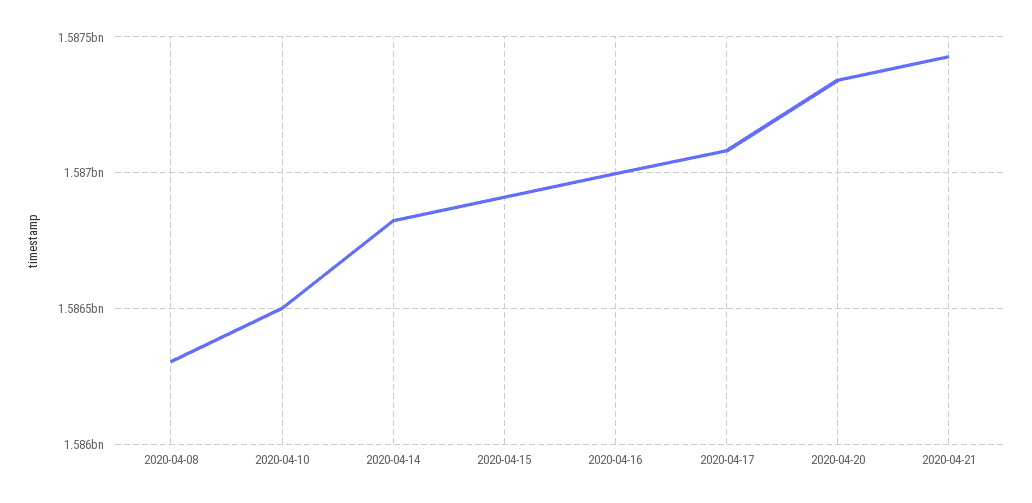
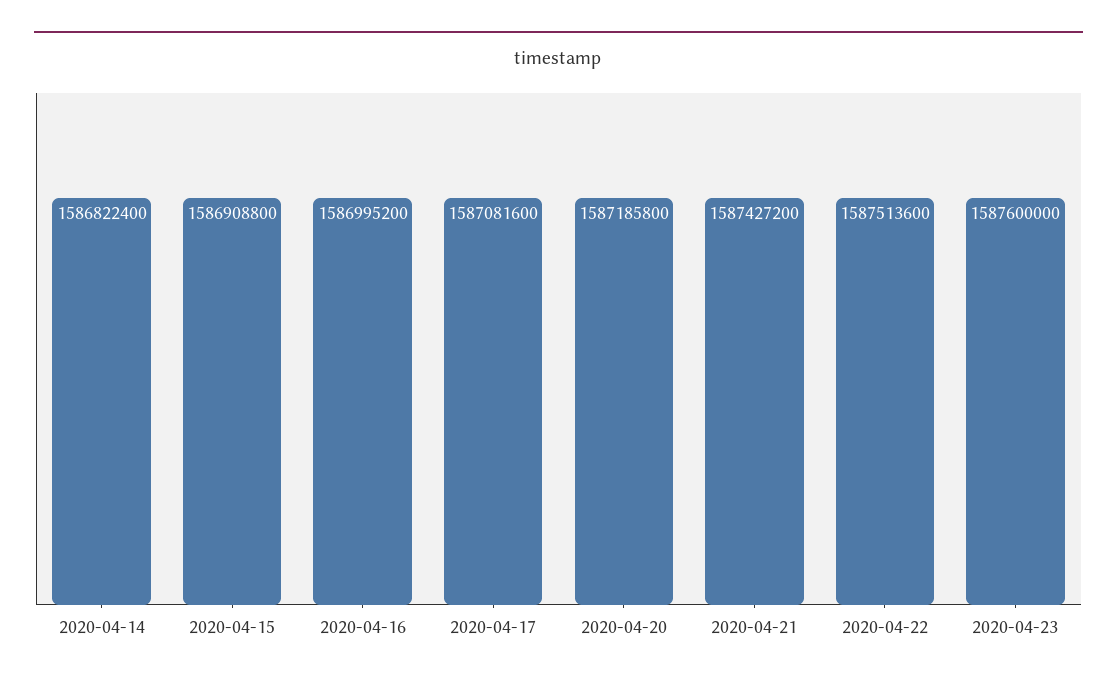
2020-04-08: 1586300000 -> none
2020-04-10: 1586500000 -> none
2020-04-20: 1587350000 -> 1587185800
2020-04-22: none -> 1587513600
2020-04-23: none -> 1587600000

